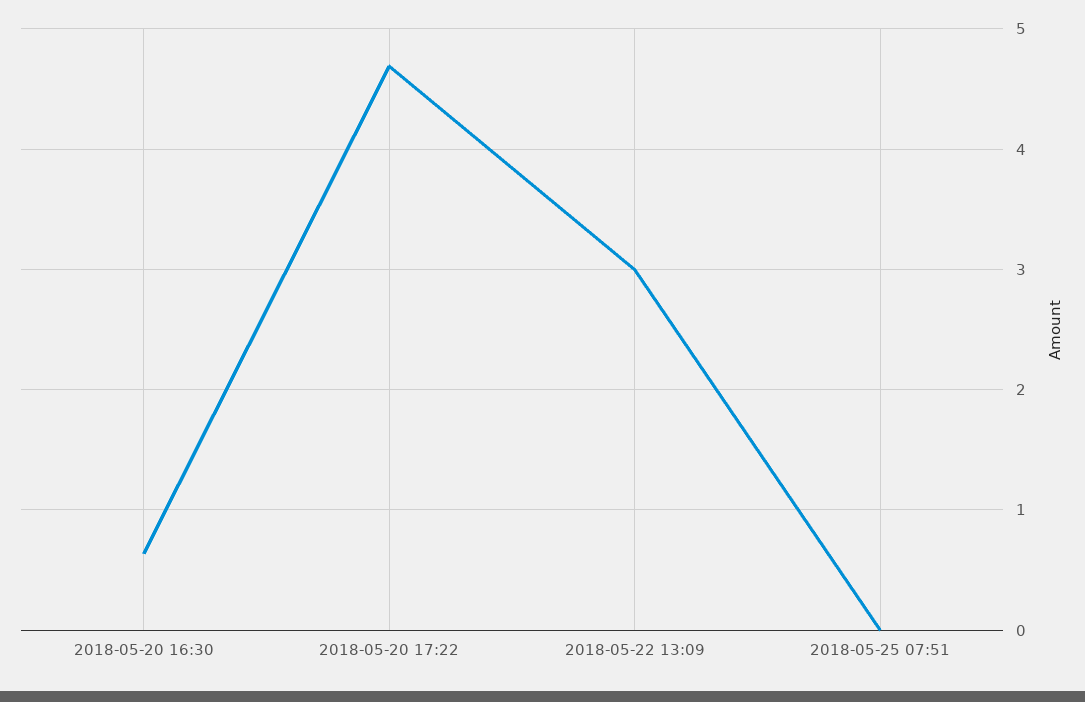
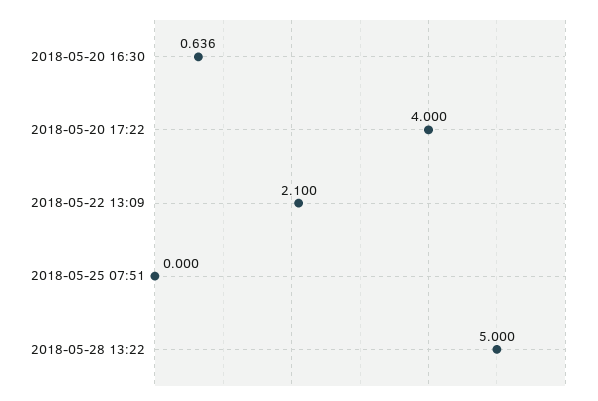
2018-05-20 17:22: 4.7 -> 4
2018-05-22 13:09: 3 -> 2.1
2018-05-28 13:22: none -> 5

